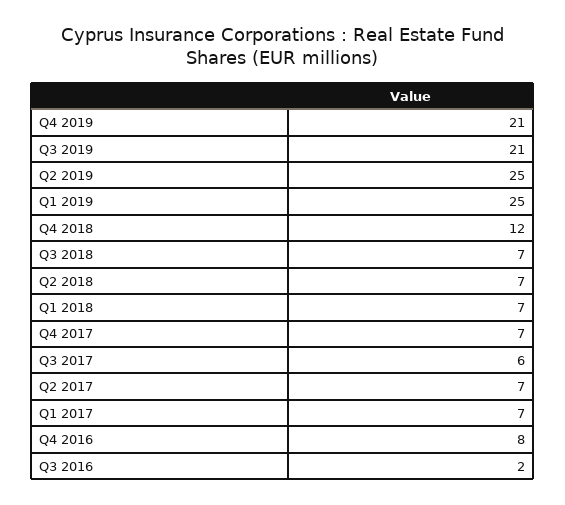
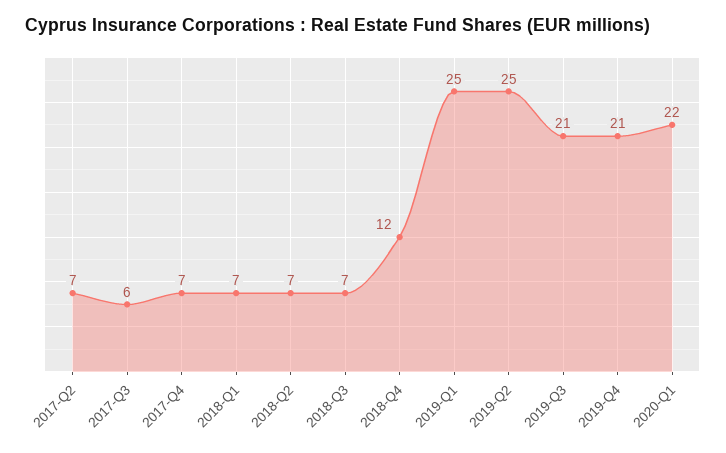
Q1 2017: 7 -> none
Q4 2016: 8 -> none
Q3 2016: 2 -> none
2020-Q1: none -> 22

